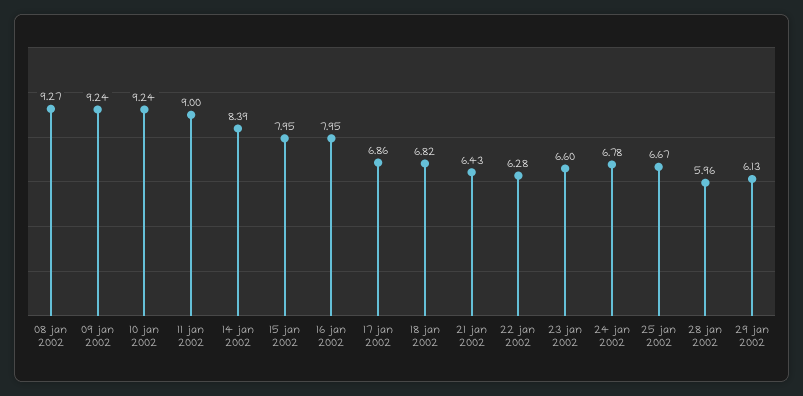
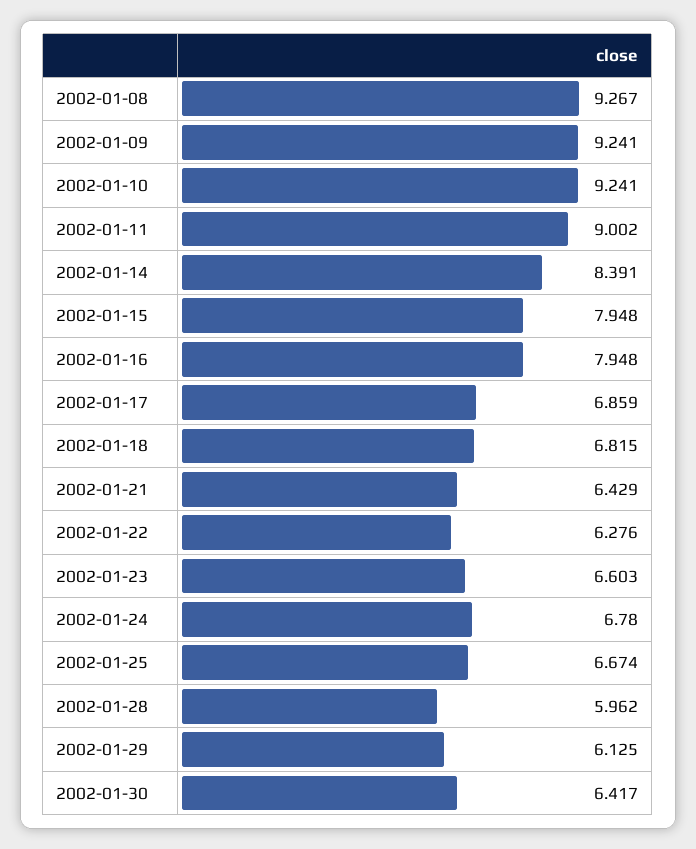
2002-01-30: none -> 6.417

